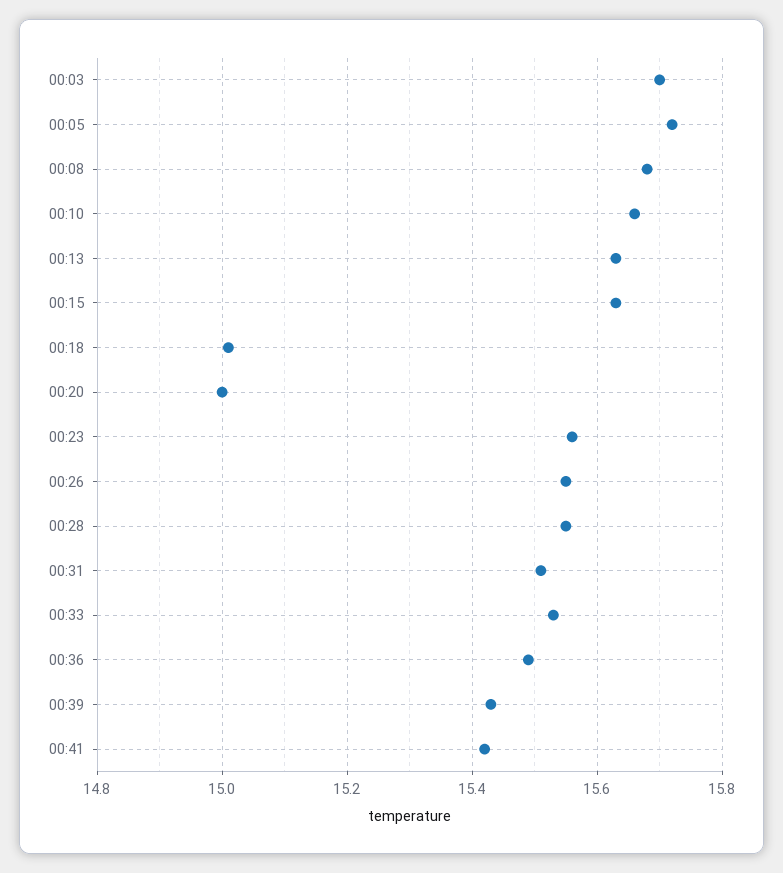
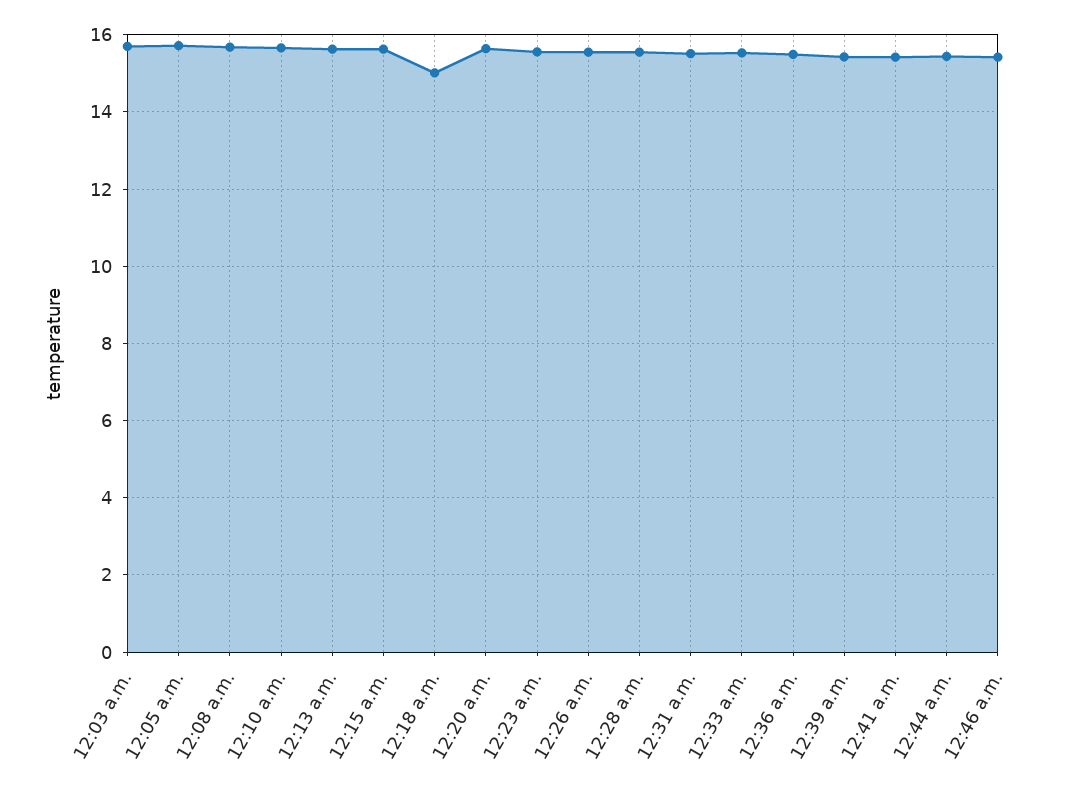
00:20: 15 -> 15.6
12:44 a.m.: none -> 15.4
12:46 a.m.: none -> 15.4

